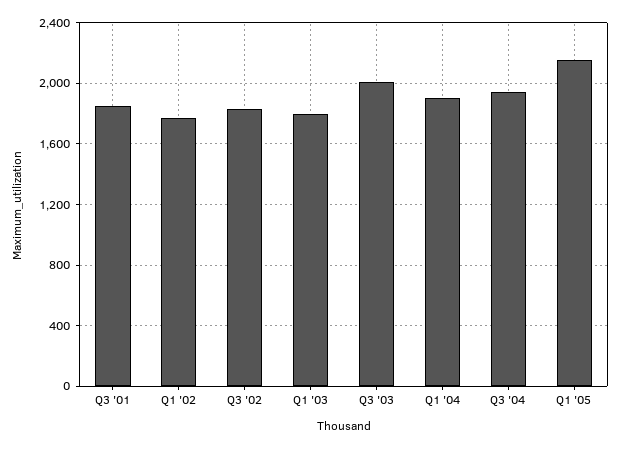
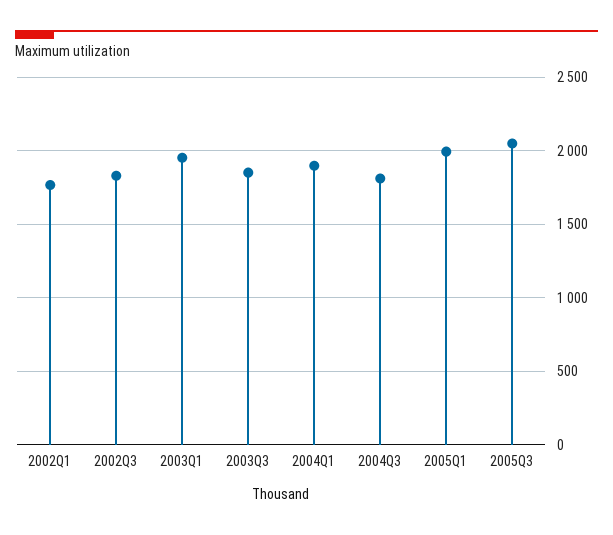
Q3 '01: 1850 -> none
Q1 '03: 1800 -> 1950
Q3 '03: 2000 -> 1850
Q3 '04: 1950 -> 1800
Q1 '05: 2150 -> 2000
2005Q3: none -> 2050

